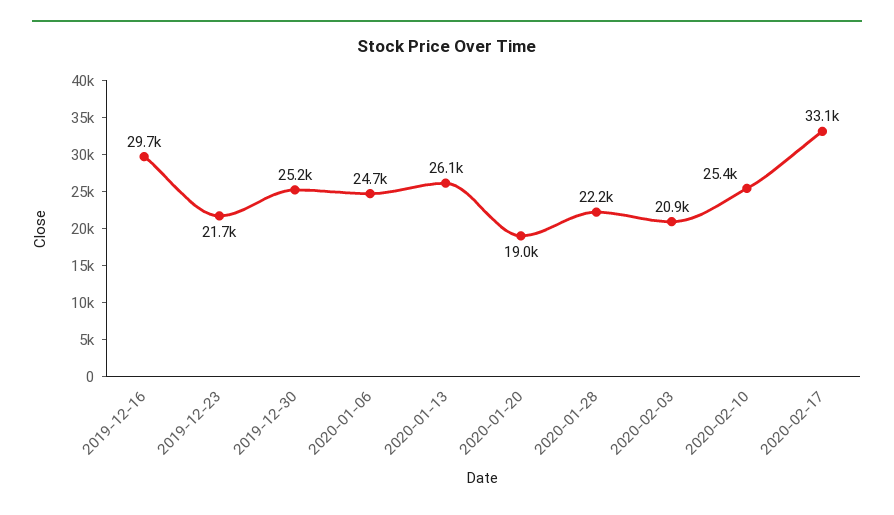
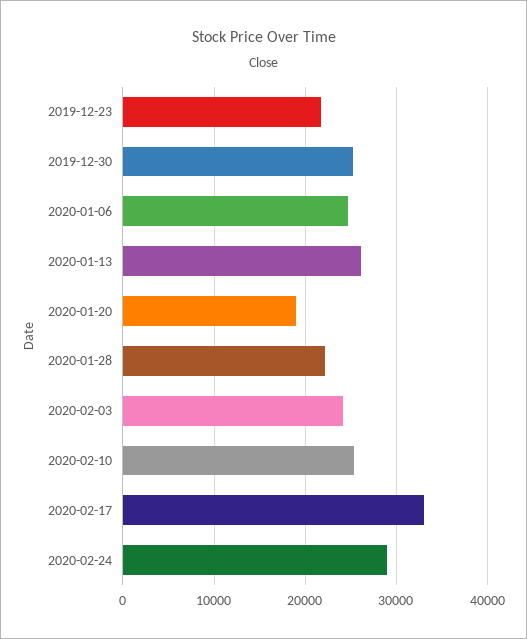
2019-12-16: 29700 -> none
2020-02-03: 20900 -> 24000
2020-02-24: none -> 29000

